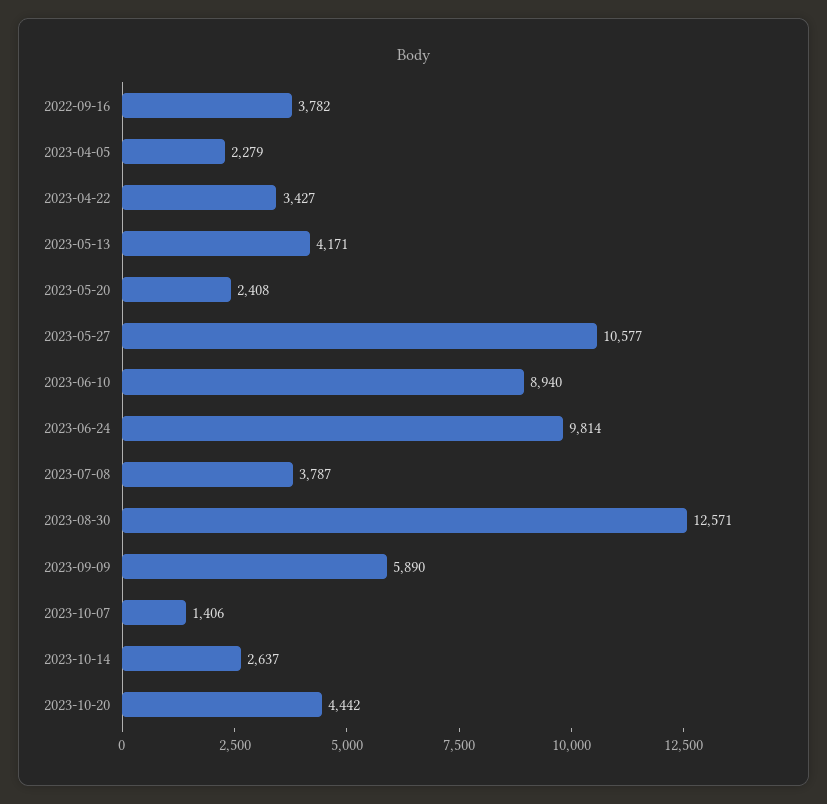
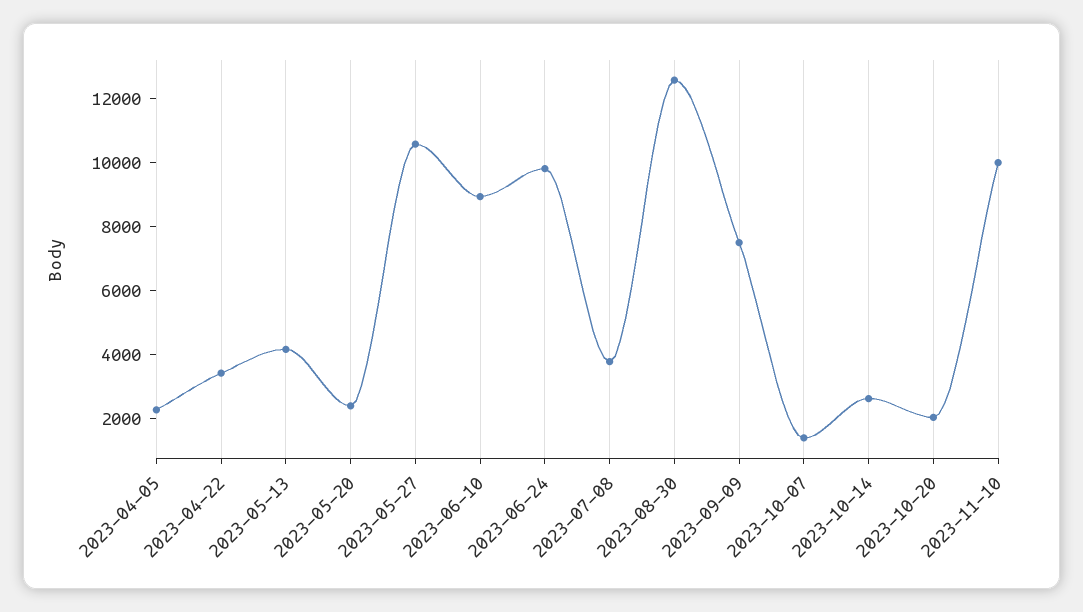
2022-09-16: 3782 -> none
2023-09-09: 5890 -> 7500
2023-10-20: 4442 -> 2000
2023-11-10: none -> 10000

